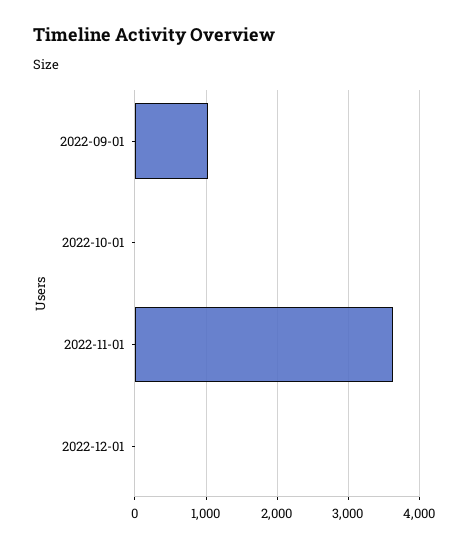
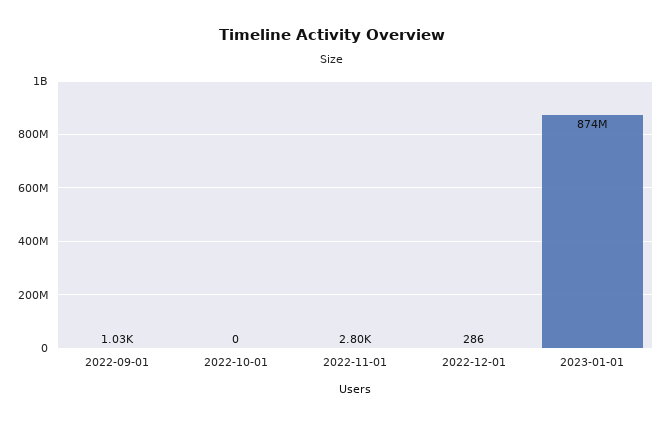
2022-11-01: 3600 -> 2800
2022-12-01: 0 -> 286
2023-01-01: none -> 874000000

